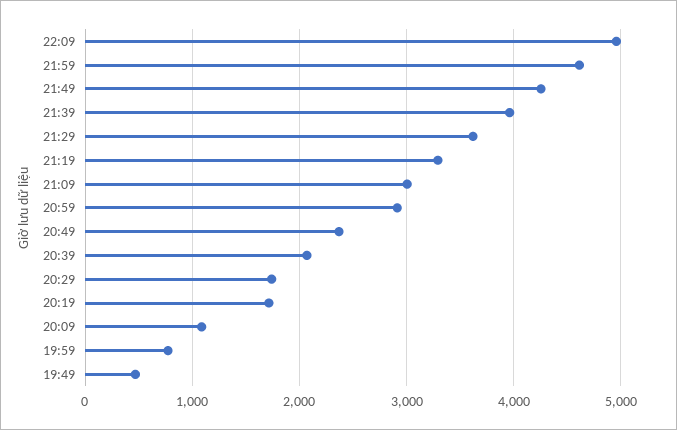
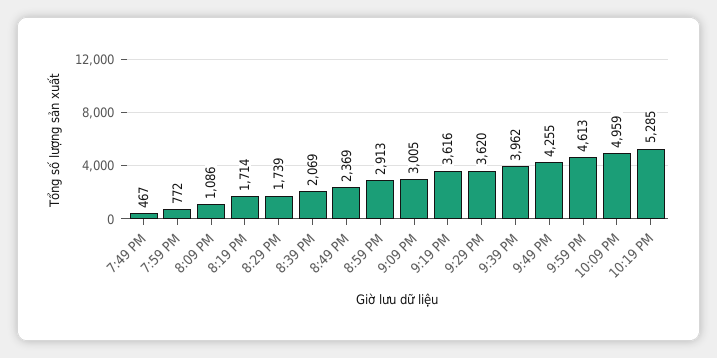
21:19: 3300 -> 3616
10:19 PM: none -> 5285

